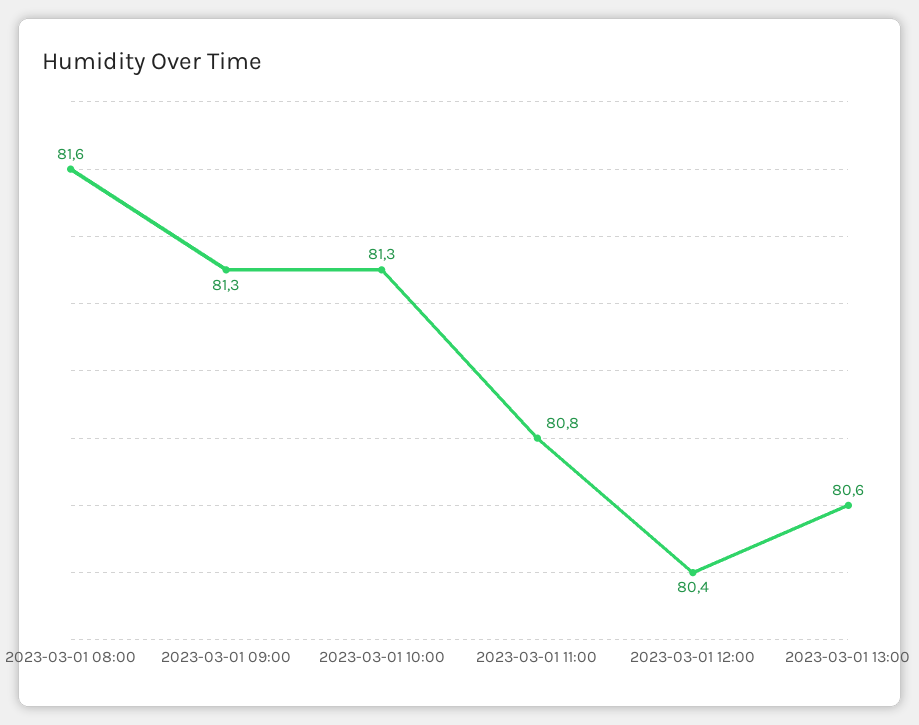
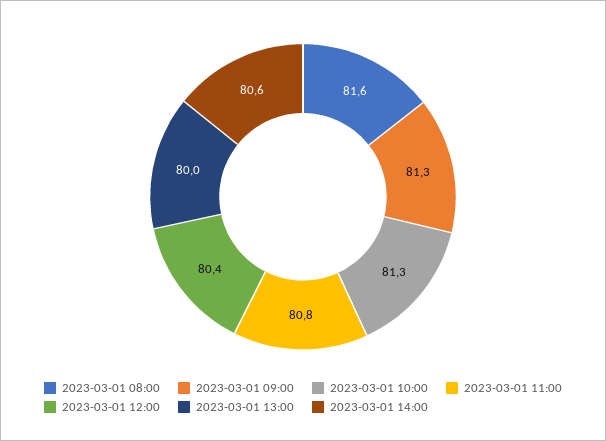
2023-03-01 13:00: 80.6 -> 80
2023-03-01 14:00: none -> 80.6

